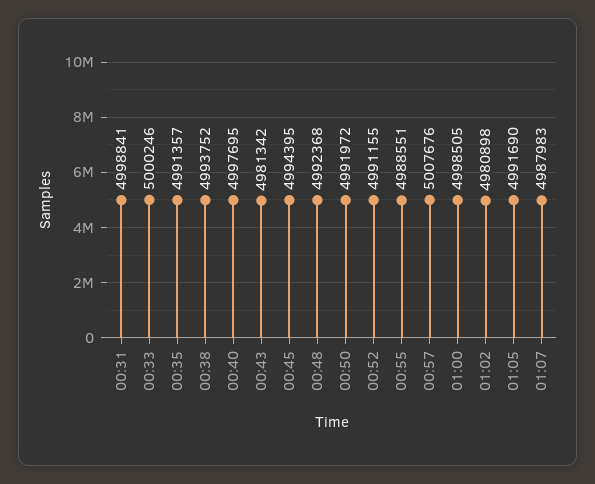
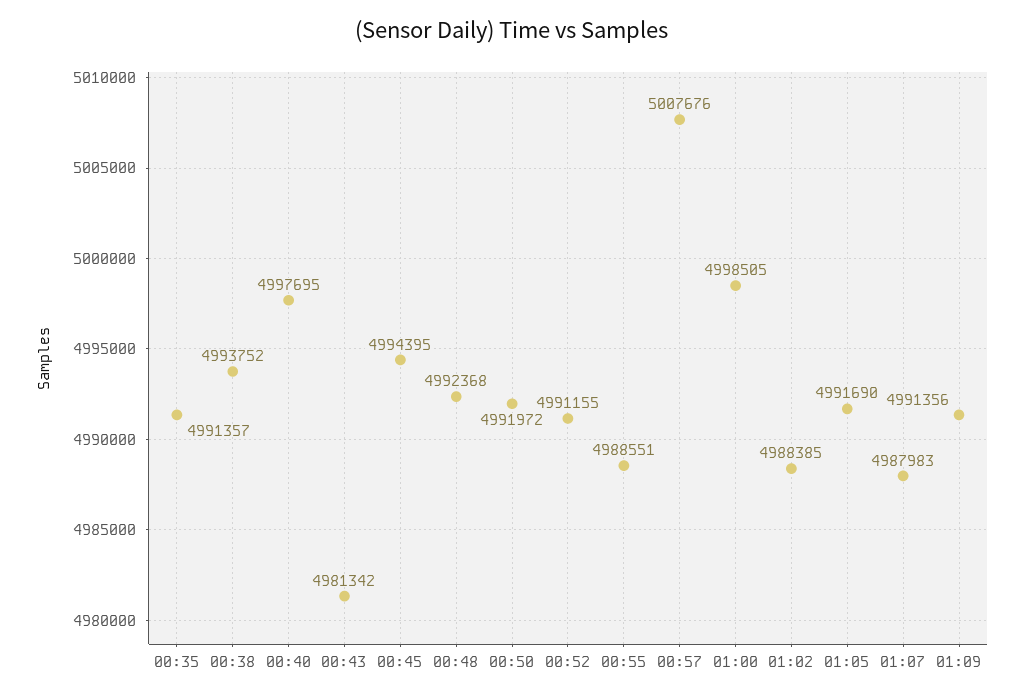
00:31: 4998841 -> none
00:33: 5000246 -> none
01:02: 4980898 -> 4988385
01:09: none -> 4991356

